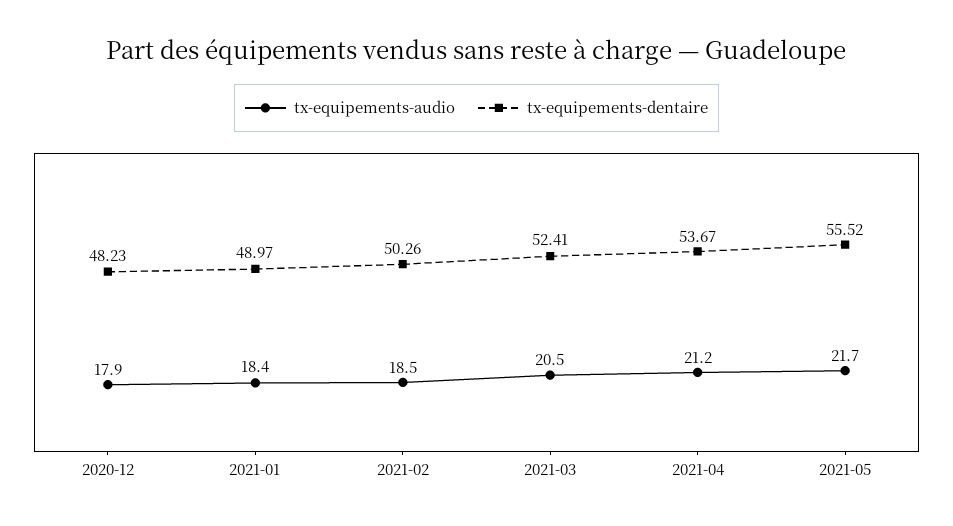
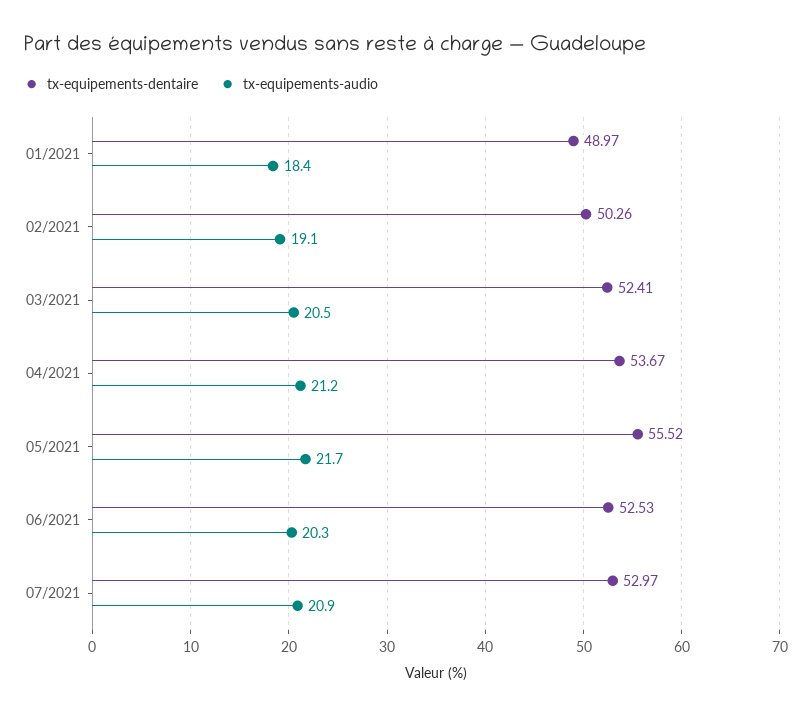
tx-equipements-audio, 2020-12: 17.9 -> none
tx-equipements-dentaire, 2020-12: 48.23 -> none
tx-equipements-audio, 2021-02: 18.5 -> 19.1
tx-equipements-dentaire, 06/2021: none -> 52.53
tx-equipements-audio, 06/2021: none -> 20.3
tx-equipements-dentaire, 07/2021: none -> 52.97
tx-equipements-audio, 07/2021: none -> 20.9

